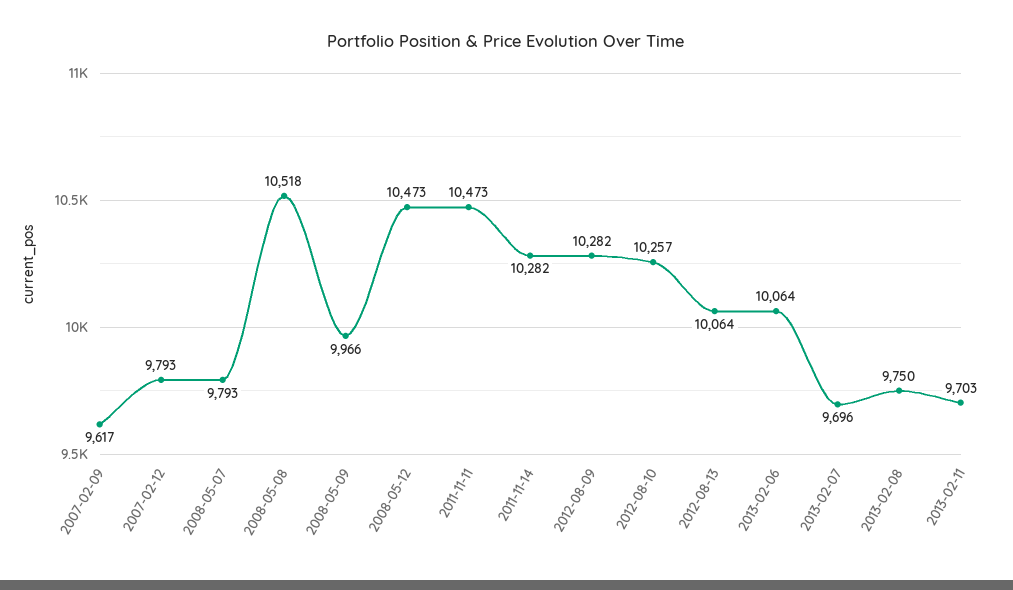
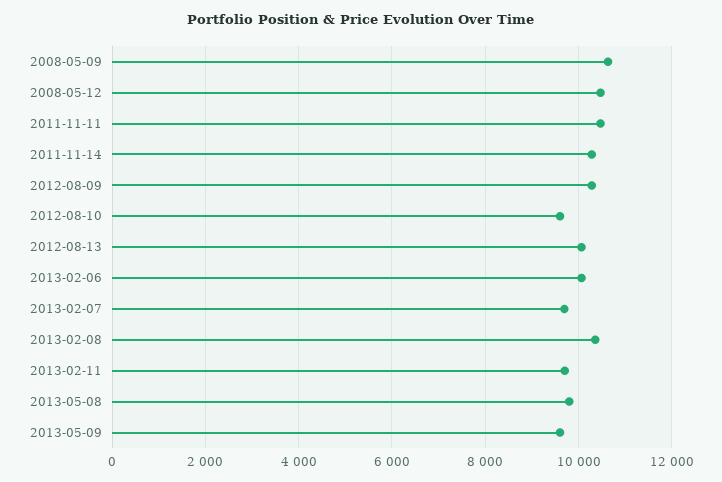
2007-02-09: 9617 -> none
2007-02-12: 9793 -> none
2008-05-07: 9793 -> none
2008-05-08: 10518 -> none
2008-05-09: 9966 -> 10600
2012-08-10: 10257 -> 9600
2013-02-08: 9750 -> 10400
2013-05-08: none -> 9800
2013-05-09: none -> 9600

